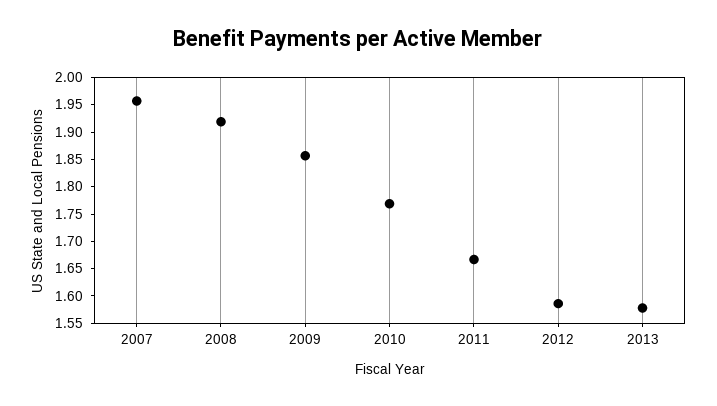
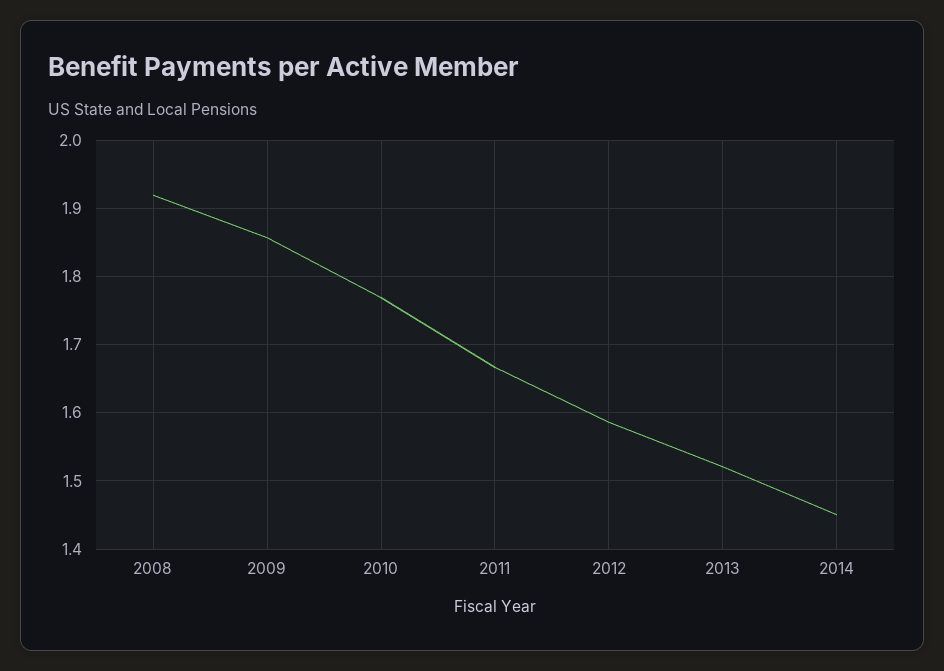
2007: 1.95 -> none
2013: 1.575 -> 1.52
2014: none -> 1.45

